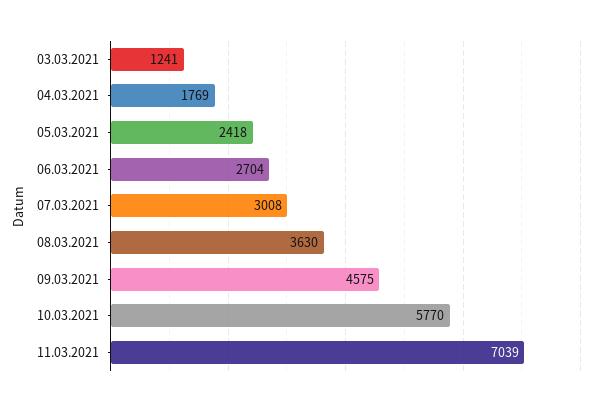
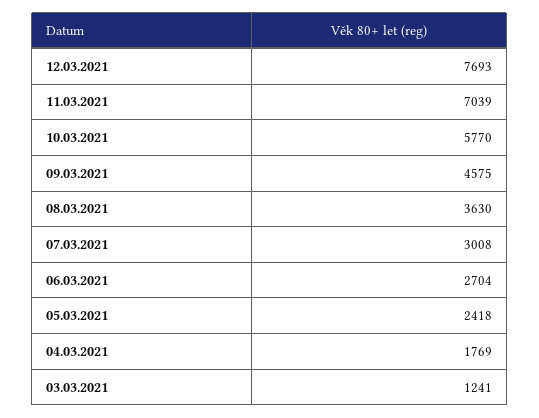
12.03.2021: none -> 7693

